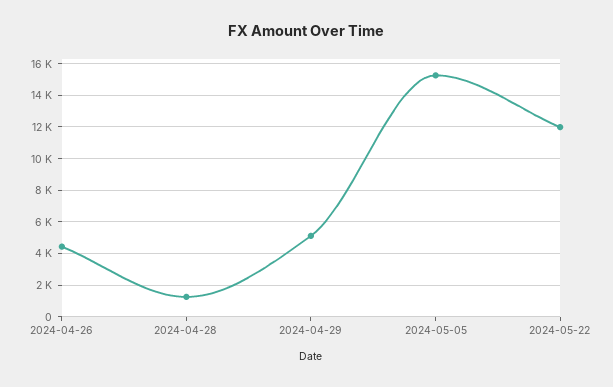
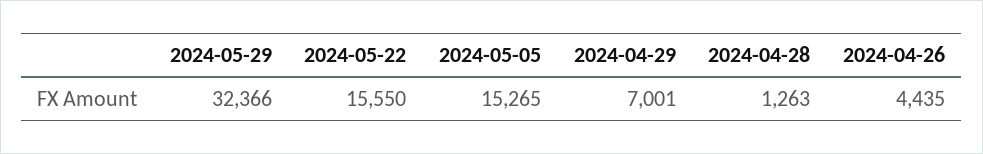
2024-04-29: 5000 -> 7001
2024-05-22: 12000 -> 15550
2024-05-29: none -> 32366

